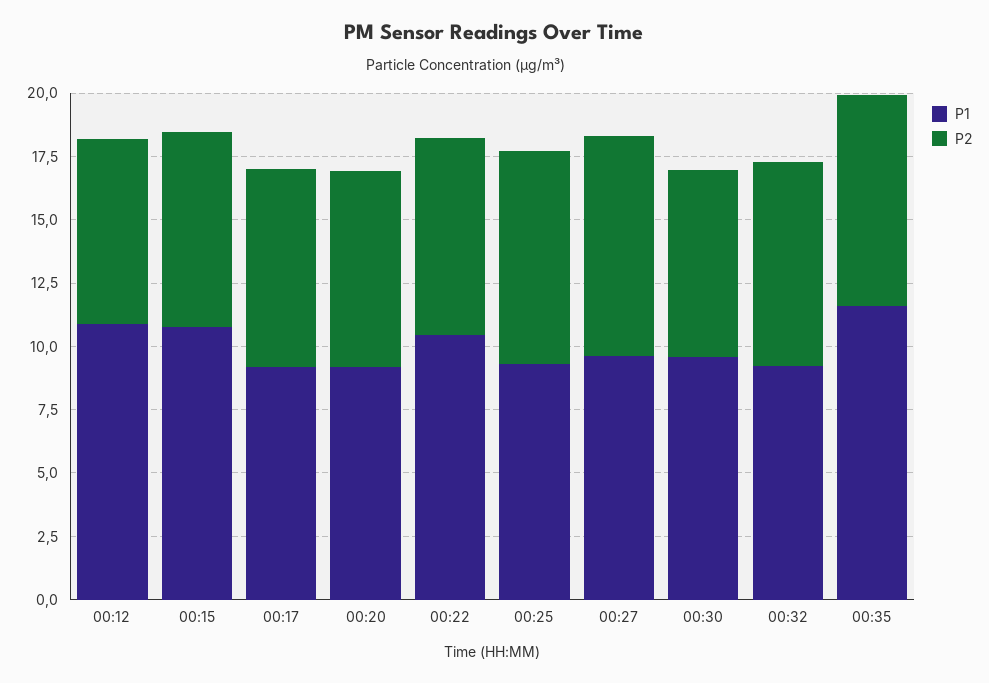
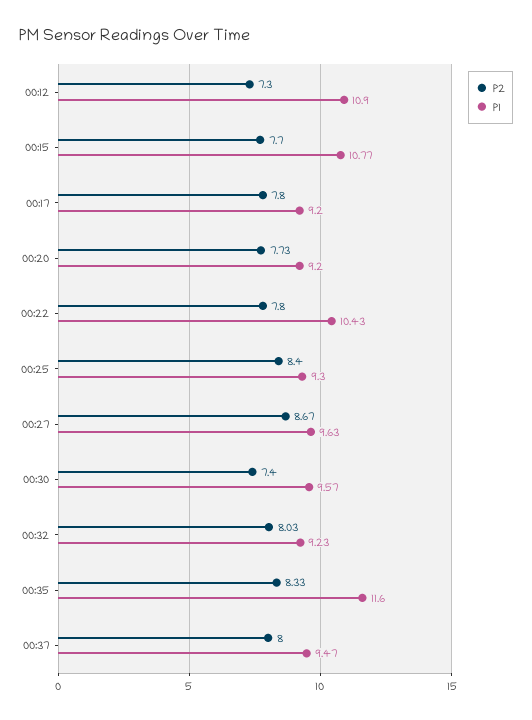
P2, 00:37: none -> 8
P1, 00:37: none -> 9.47

